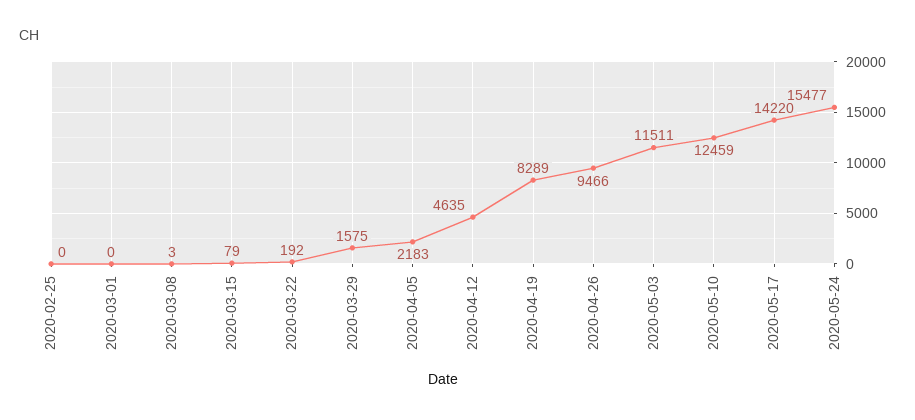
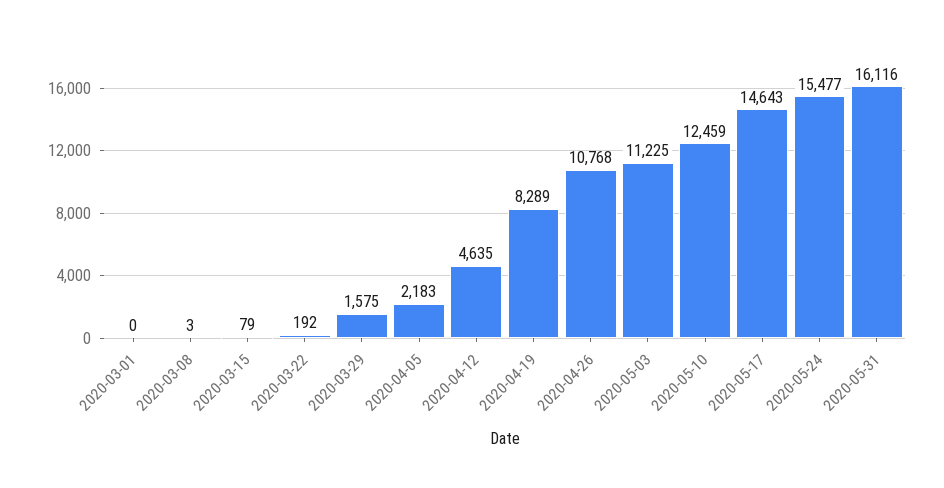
2020-02-25: 0 -> none
2020-04-26: 9466 -> 10768
2020-05-03: 11511 -> 11225
2020-05-17: 14220 -> 14643
2020-05-31: none -> 16116

